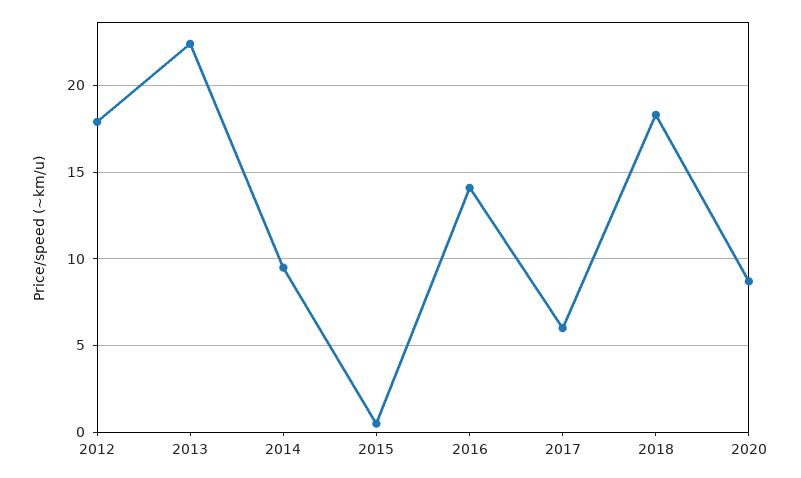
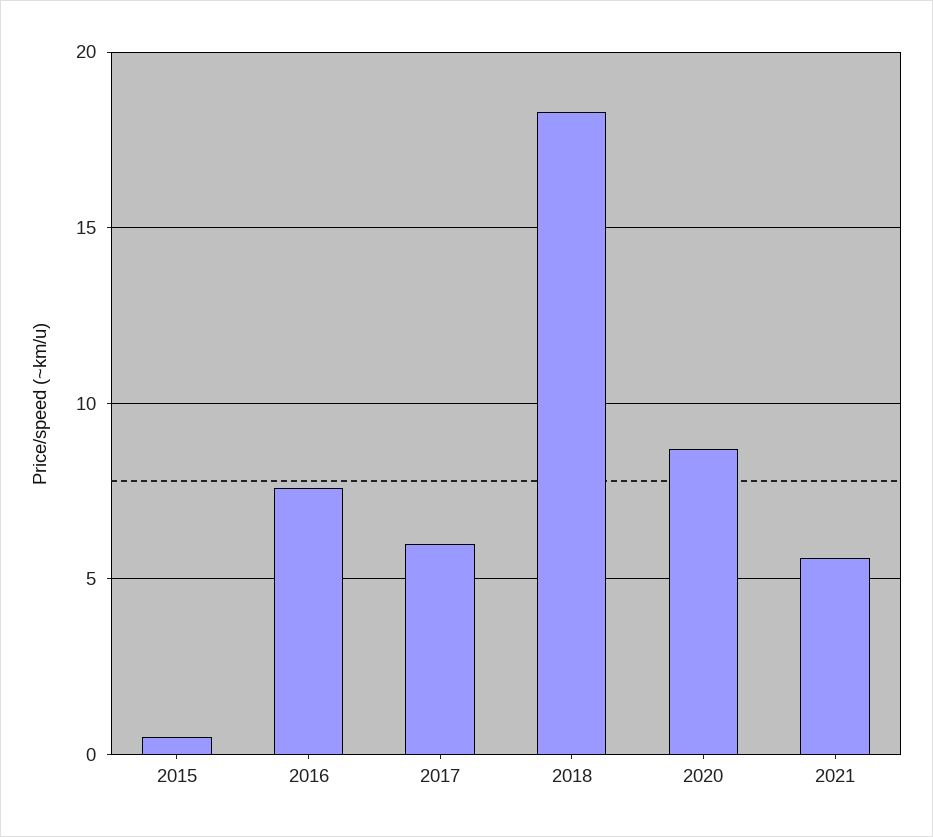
2012: 18 -> none
2013: 22.5 -> none
2014: 9.5 -> none
2016: 14 -> 7.5
2021: none -> 5.5

